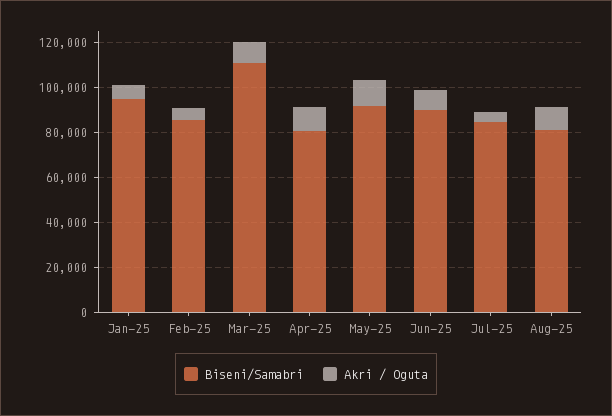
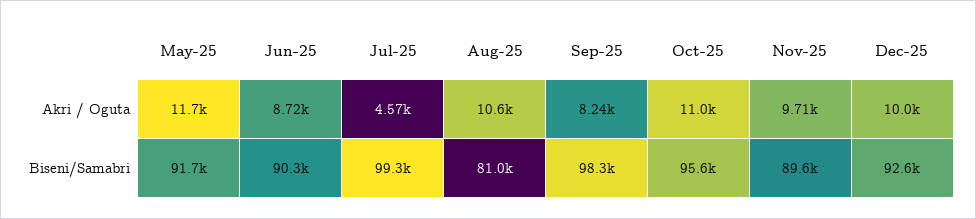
Biseni/Samabri, Jan-25: 95000 -> none
Akri / Oguta, Jan-25: 5000 -> none
Biseni/Samabri, Feb-25: 85000 -> none
Akri / Oguta, Feb-25: 5000 -> none
Biseni/Samabri, Mar-25: 110000 -> none
Akri / Oguta, Mar-25: 10000 -> none
Biseni/Samabri, Apr-25: 80000 -> none
Akri / Oguta, Apr-25: 10000 -> none
Biseni/Samabri, Jul-25: 85000 -> 99300
Akri / Oguta, Sep-25: none -> 8240
Akri / Oguta, Oct-25: none -> 11000
Akri / Oguta, Nov-25: none -> 9710
Akri / Oguta, Dec-25: none -> 10000
Biseni/Samabri, Sep-25: none -> 98300
Biseni/Samabri, Oct-25: none -> 95600
Biseni/Samabri, Nov-25: none -> 89600
Biseni/Samabri, Dec-25: none -> 92600

